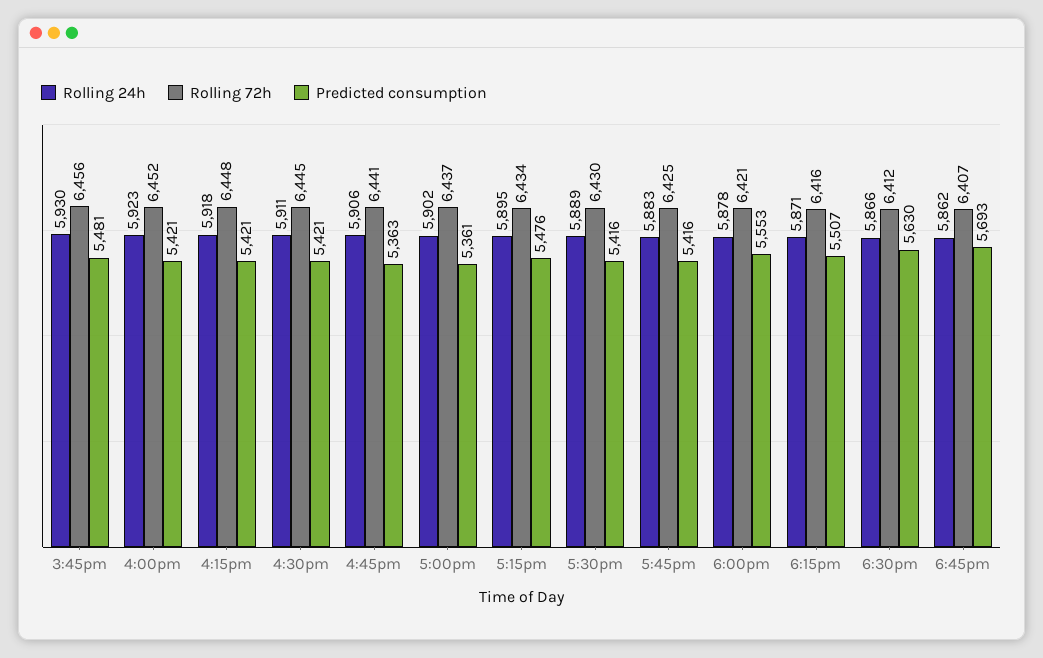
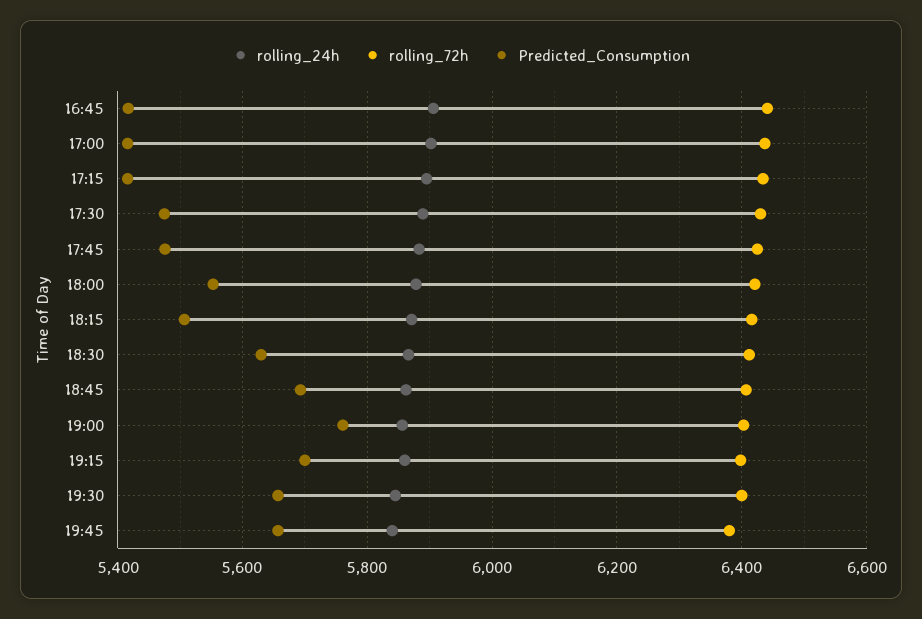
Rolling 24h, 3:45pm: 5930 -> none
Rolling 72h, 3:45pm: 6456 -> none
Predicted consumption, 3:45pm: 5481 -> none
Rolling 24h, 4:00pm: 5923 -> none
Rolling 72h, 4:00pm: 6452 -> none
Predicted consumption, 4:00pm: 5421 -> none
Rolling 24h, 4:15pm: 5918 -> none
Rolling 72h, 4:15pm: 6448 -> none
Predicted consumption, 4:15pm: 5421 -> none
Rolling 24h, 4:30pm: 5911 -> none
Rolling 72h, 4:30pm: 6445 -> none
Predicted consumption, 4:30pm: 5421 -> none
Predicted consumption, 4:45pm: 5363 -> 5420
Predicted consumption, 5:00pm: 5361 -> 5420
Predicted consumption, 5:15pm: 5476 -> 5420
Predicted consumption, 5:30pm: 5416 -> 5480
Predicted consumption, 5:45pm: 5416 -> 5480
Rolling 24h, 19:00: none -> 5860
Rolling 72h, 19:00: none -> 6400
Predicted consumption, 19:00: none -> 5760
Rolling 24h, 19:15: none -> 5860
Rolling 72h, 19:15: none -> 6400
Predicted consumption, 19:15: none -> 5700
Rolling 24h, 19:30: none -> 5840
Rolling 72h, 19:30: none -> 6400
Predicted consumption, 19:30: none -> 5660
Rolling 24h, 19:45: none -> 5840
Rolling 72h, 19:45: none -> 6380
Predicted consumption, 19:45: none -> 5660

